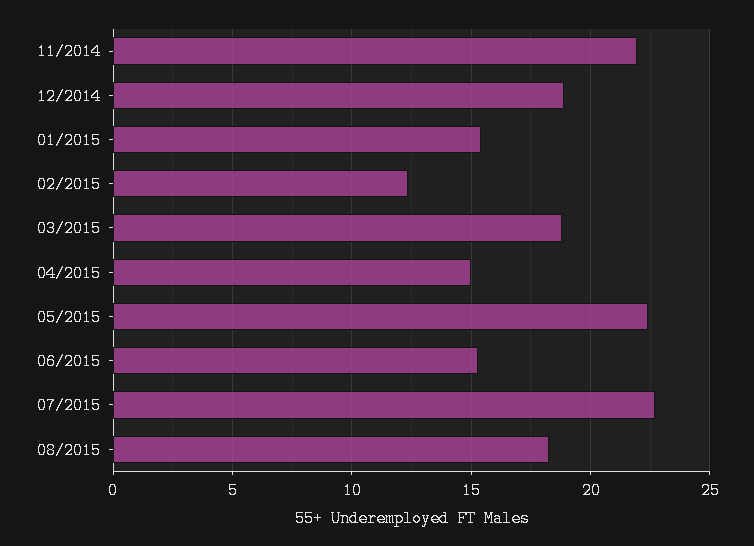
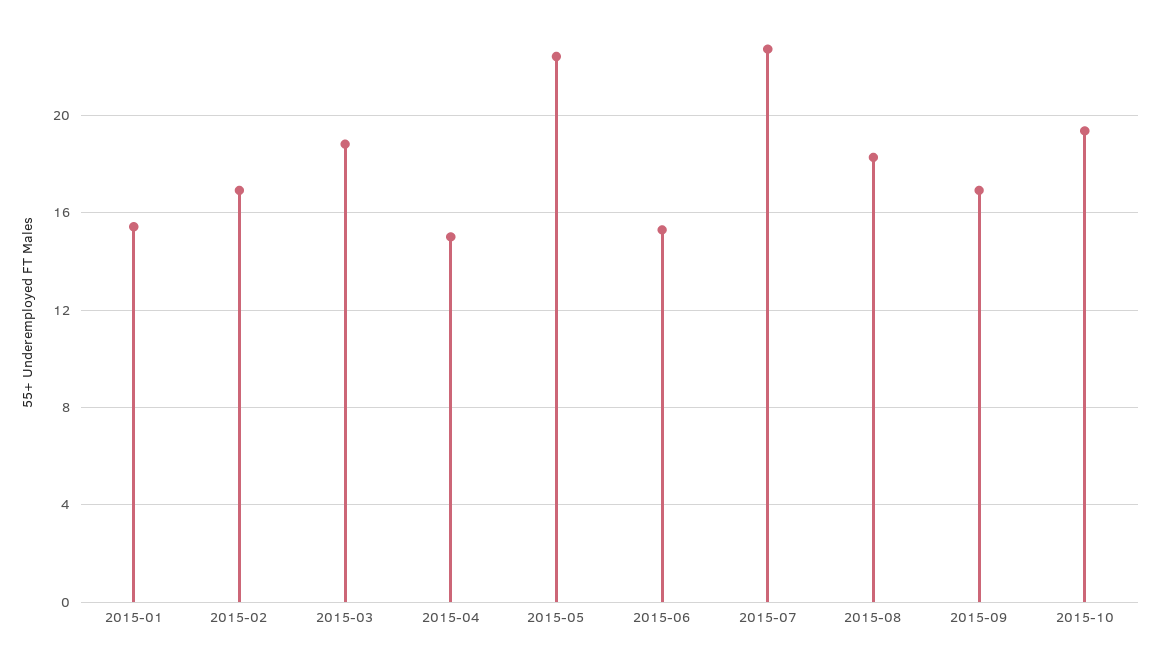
11/2014: 22 -> none
12/2014: 19 -> none
02/2015: 12.5 -> 17
2015-09: none -> 17
2015-10: none -> 19.5

